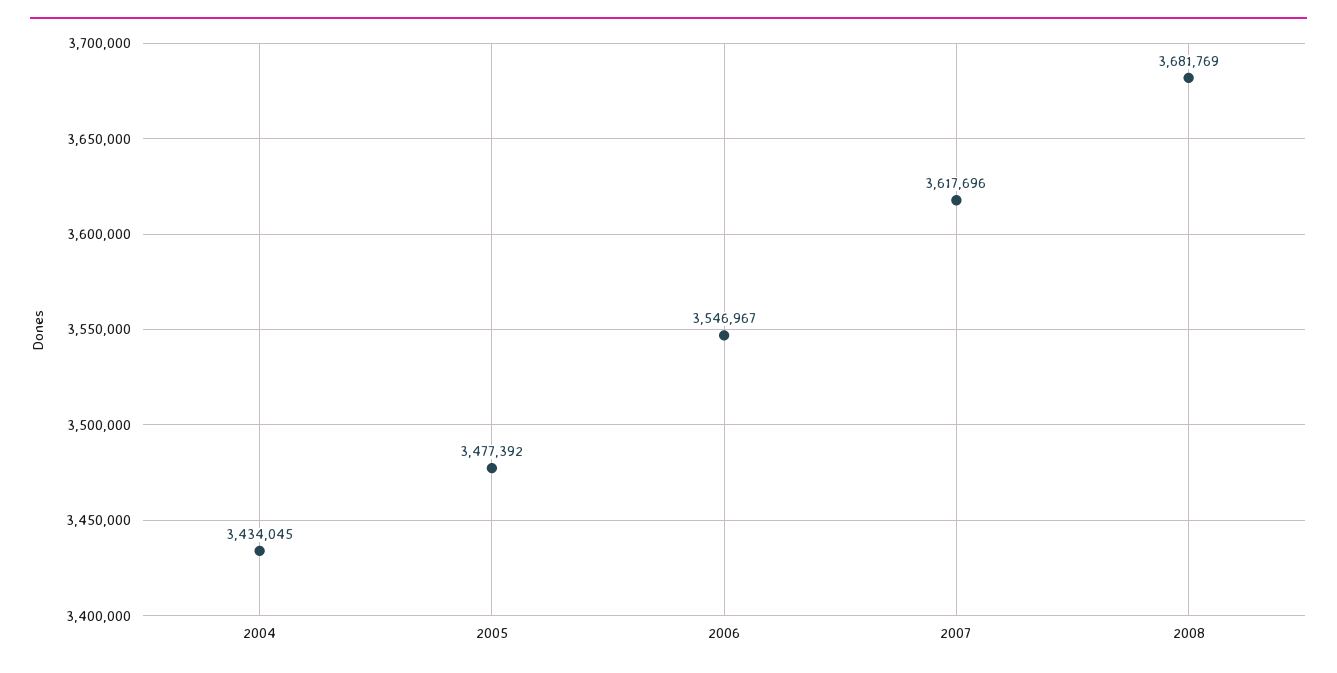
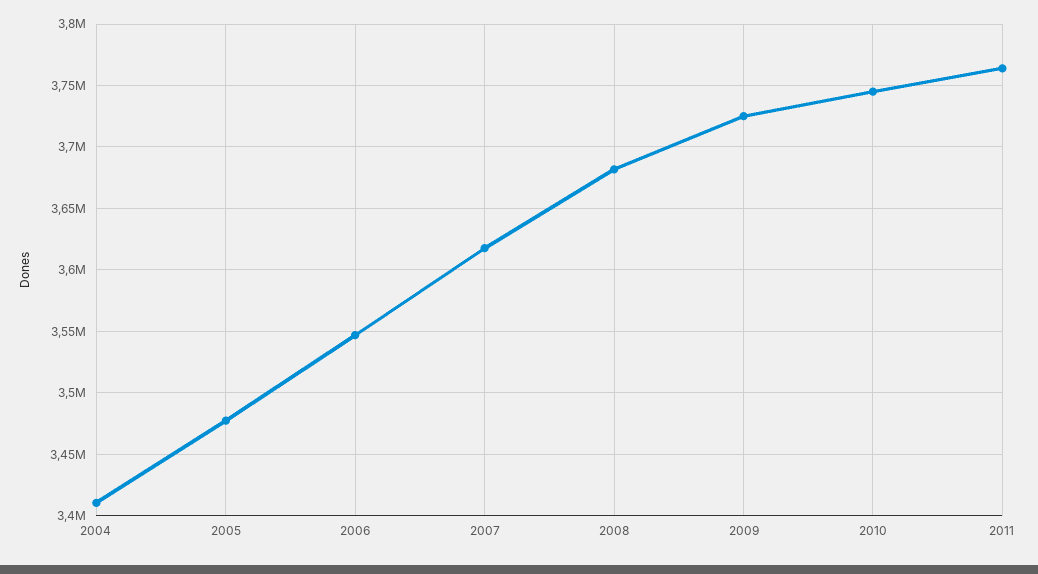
2004: 3434045 -> 3410000
2009: none -> 3725000
2010: none -> 3745000
2011: none -> 3765000

